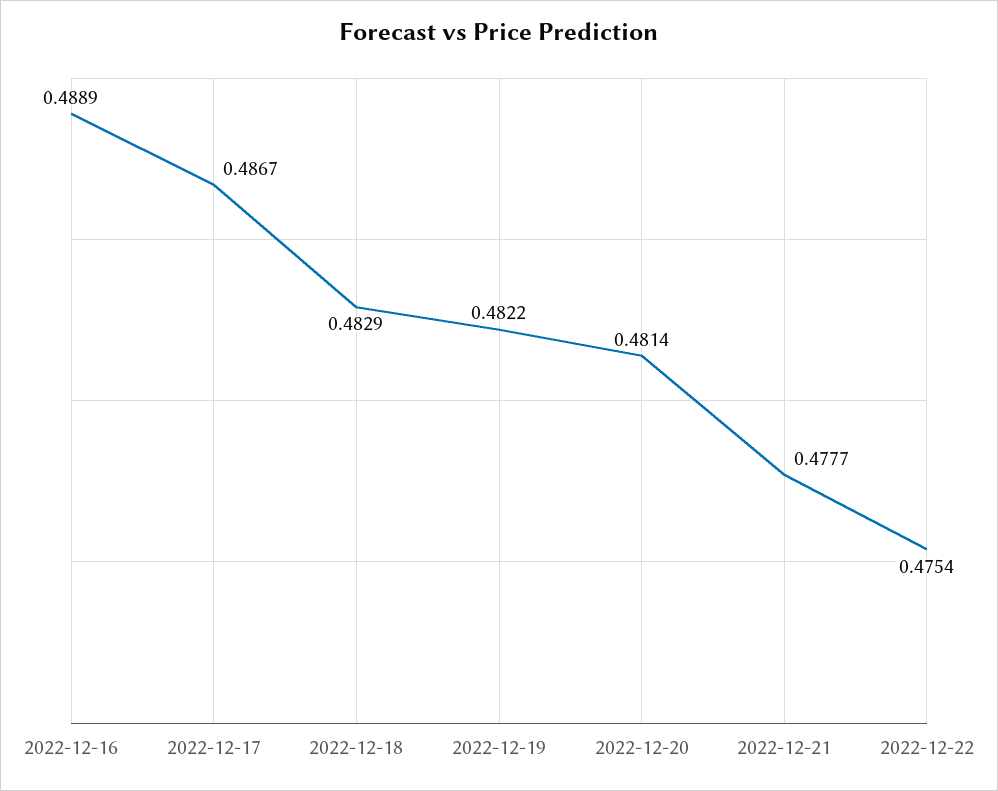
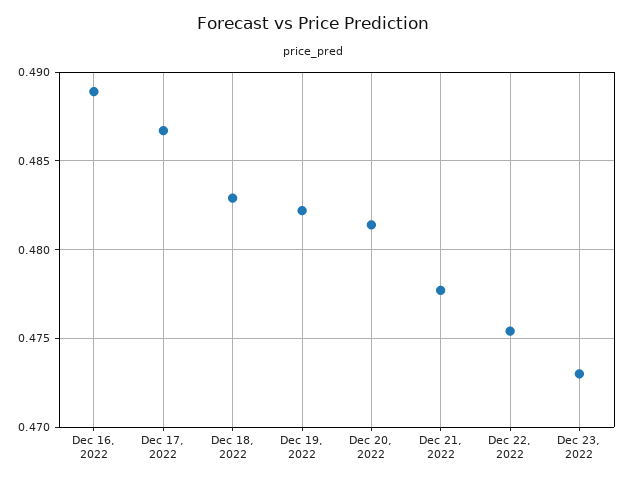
Dec 23, 2022: none -> 0.473

